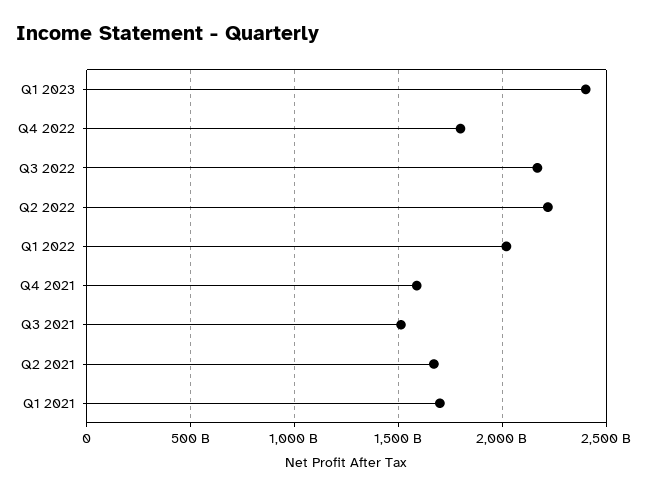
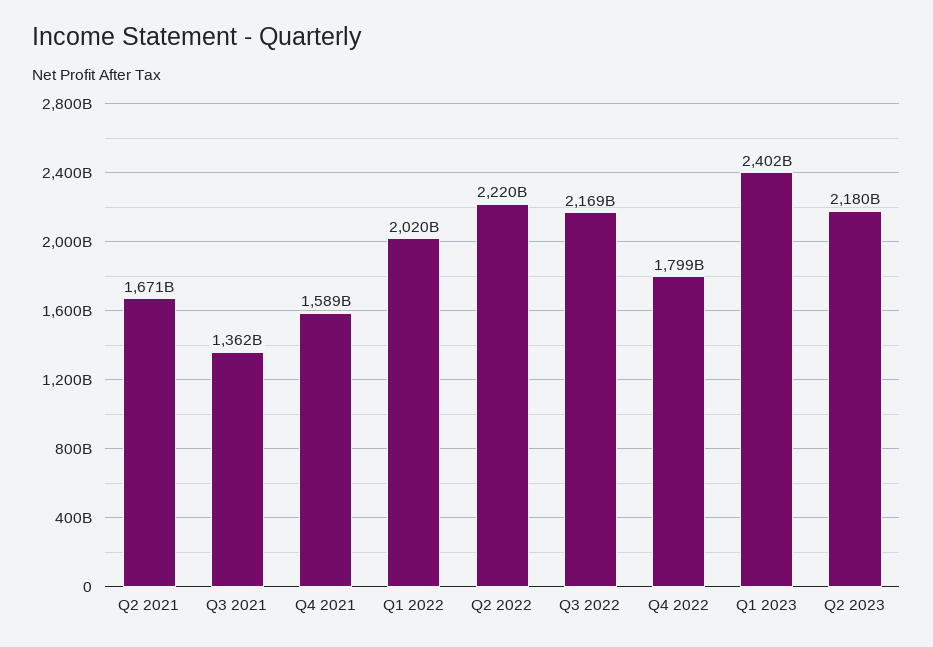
Q3 2021: 1500000000000 -> 1362000000000
Q1 2021: 1700000000000 -> none
Q2 2023: none -> 2180000000000

